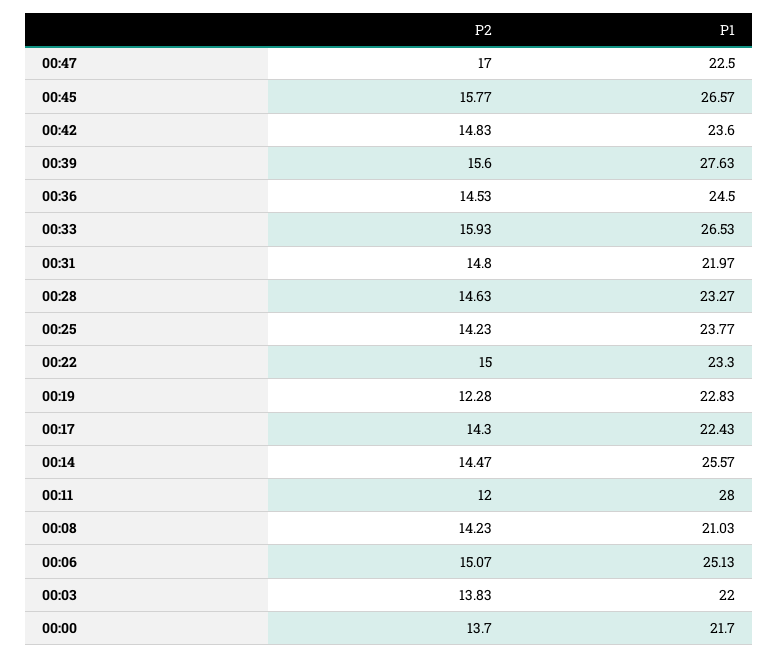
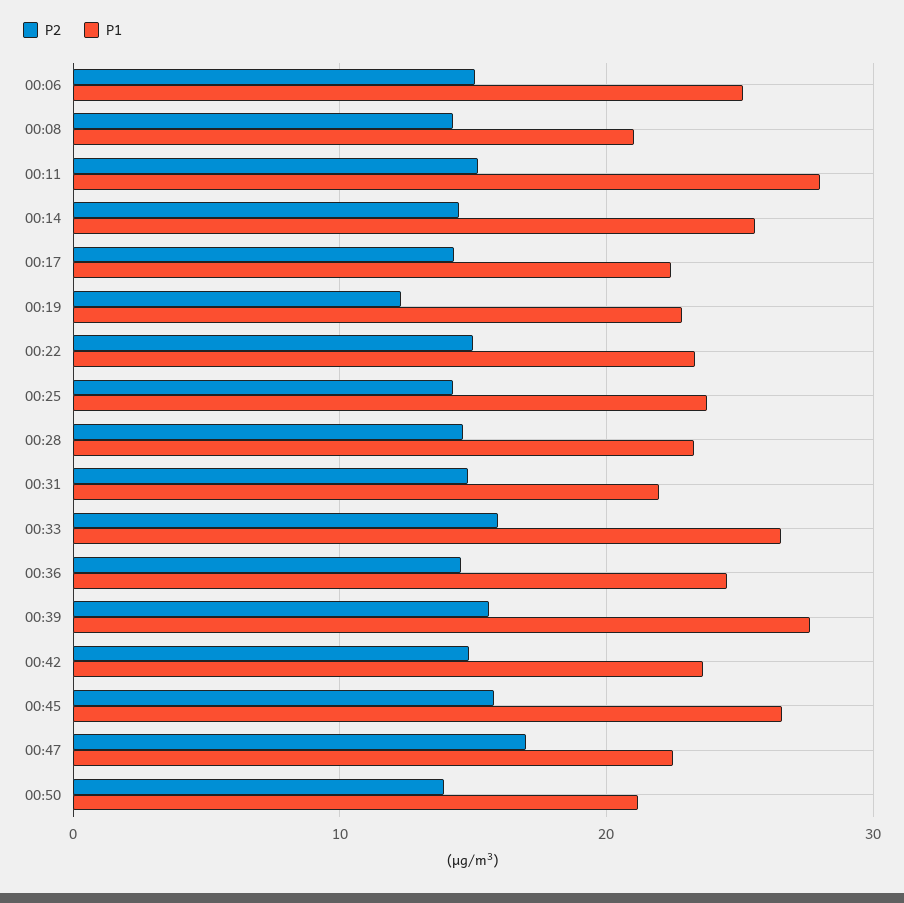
P2, 00:11: 12 -> 15
P2, 00:03: 13.83 -> none
P1, 00:03: 22 -> none
P2, 00:00: 13.7 -> none
P1, 00:00: 21.7 -> none
P2, 00:50: none -> 14
P1, 00:50: none -> 21

